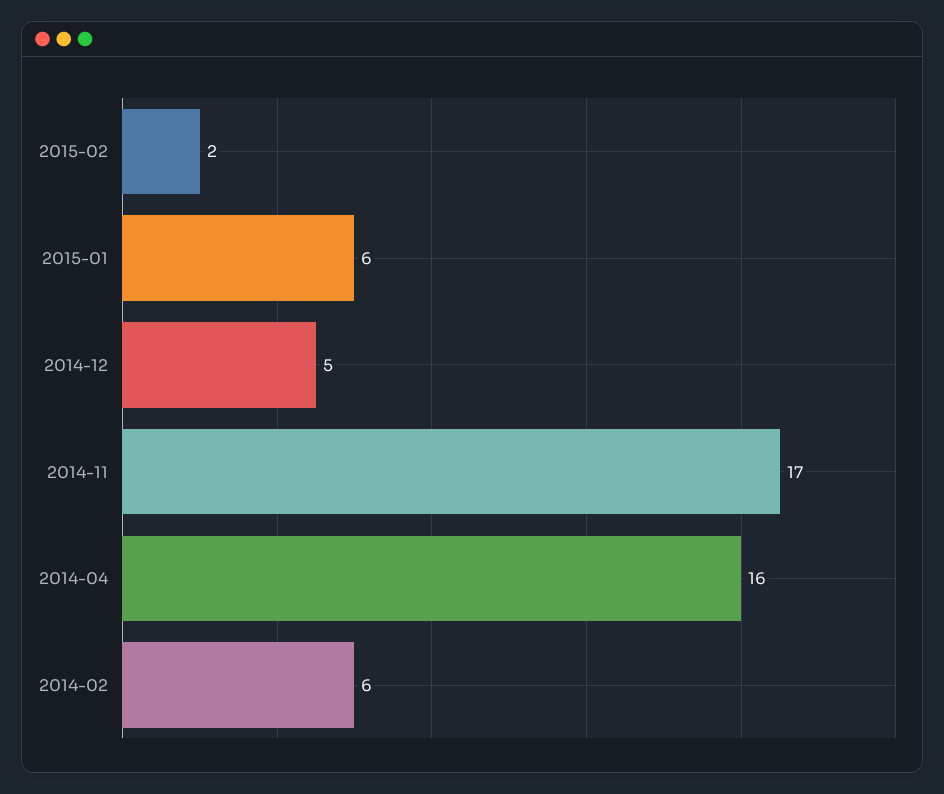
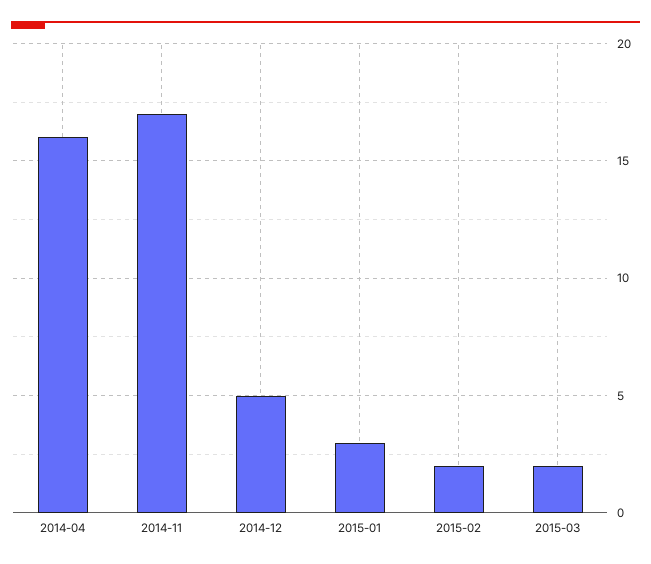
2015-01: 6 -> 3
2014-02: 6 -> none
2015-03: none -> 2

